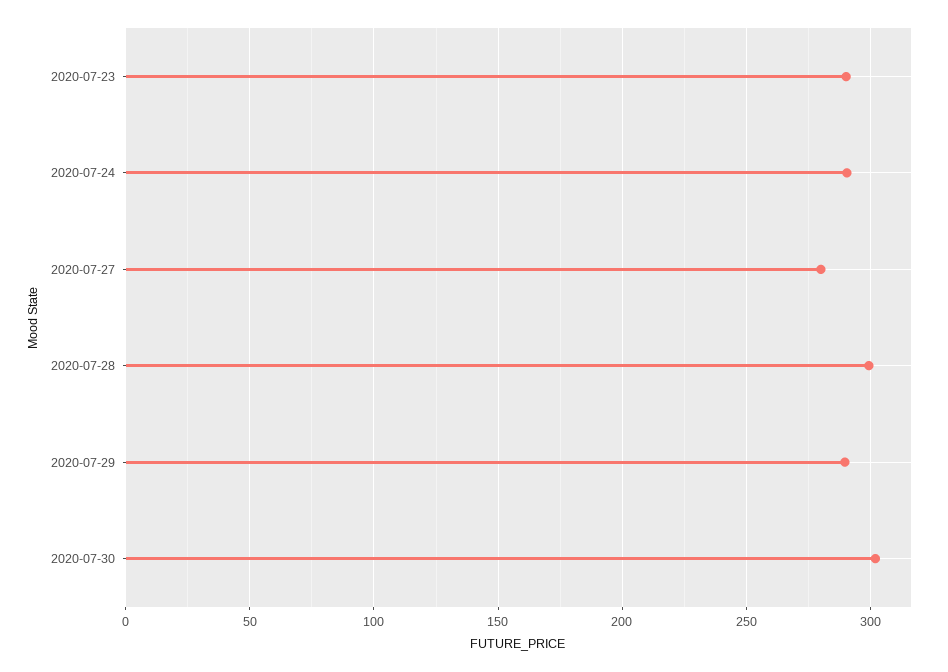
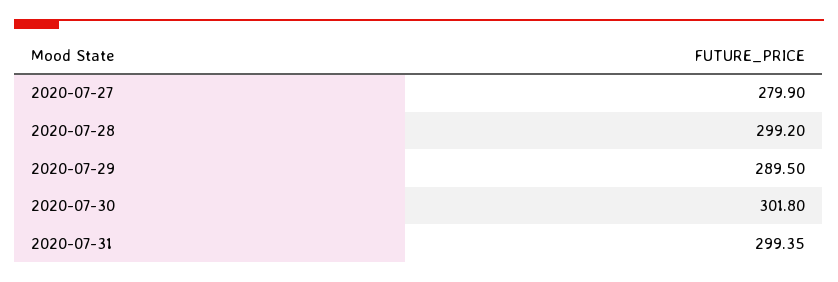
2020-07-23: 290 -> none
2020-07-24: 290 -> none
2020-07-31: none -> 299.35

